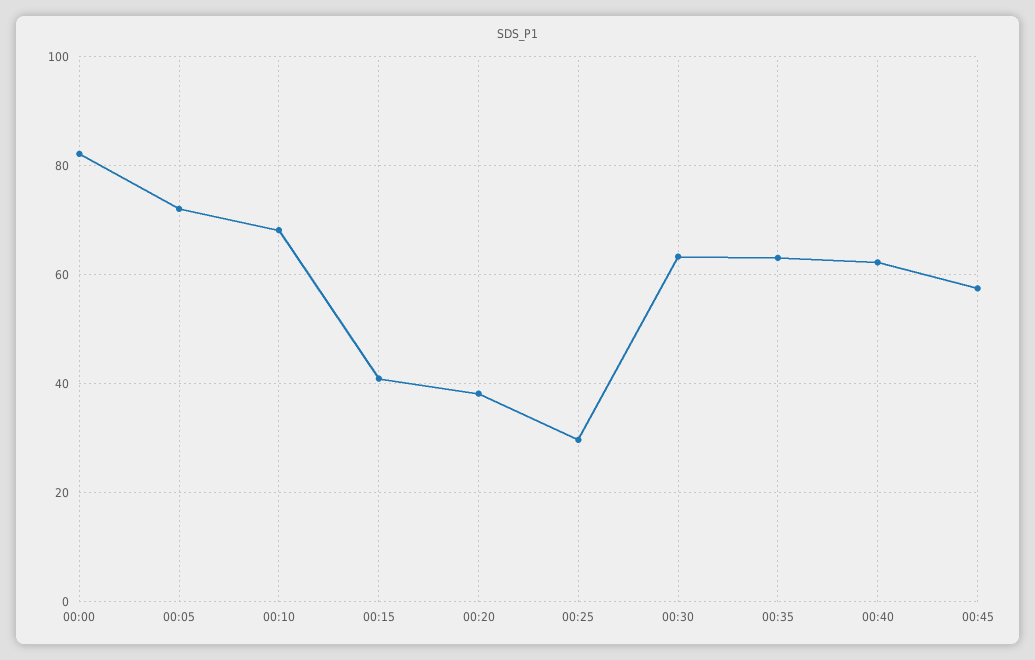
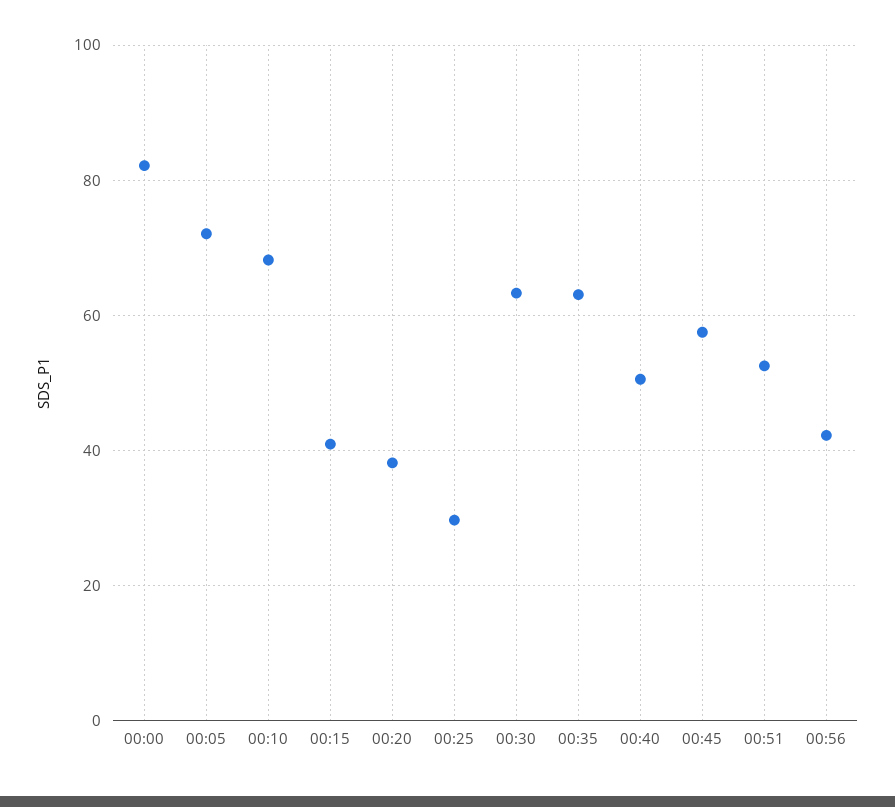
00:40: 62 -> 50
00:51: none -> 52
00:56: none -> 42

